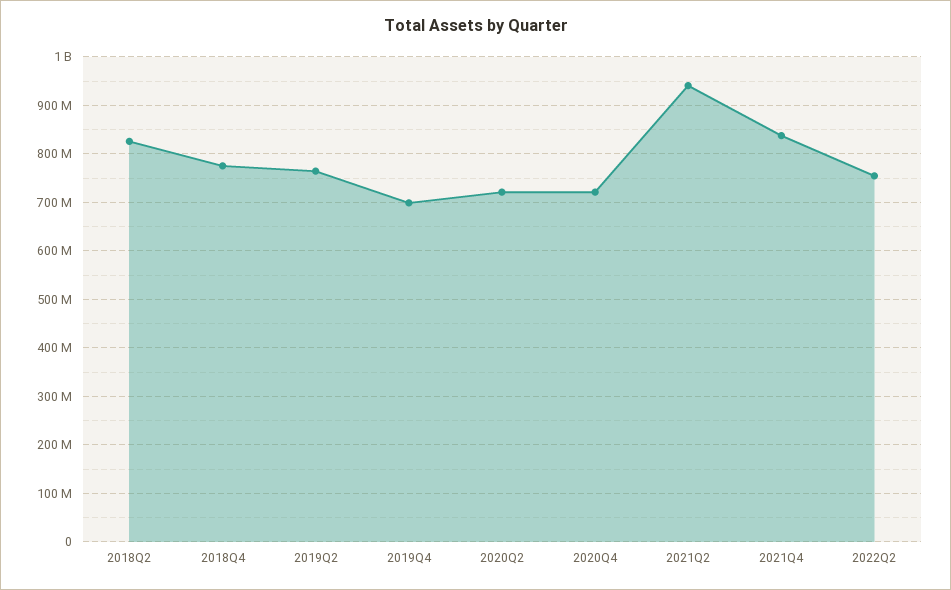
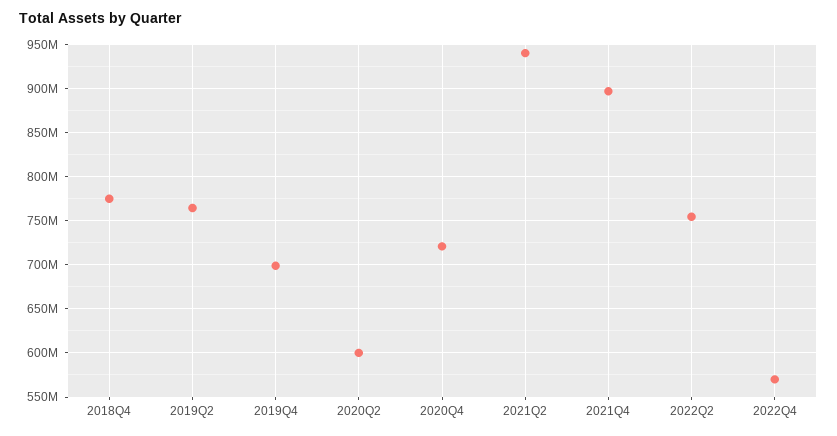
2018Q2: 820000000 -> none
2020Q2: 720000000 -> 600000000
2021Q4: 840000000 -> 900000000
2022Q4: none -> 570000000

